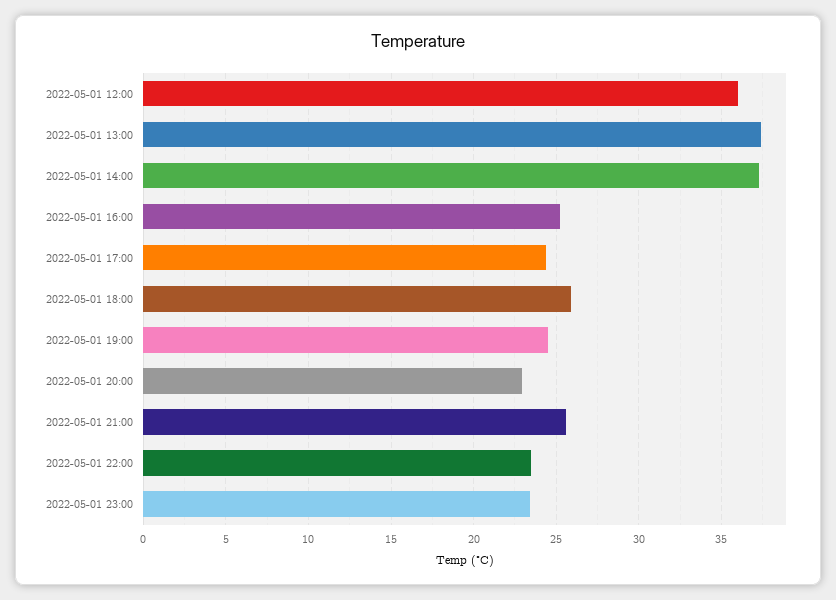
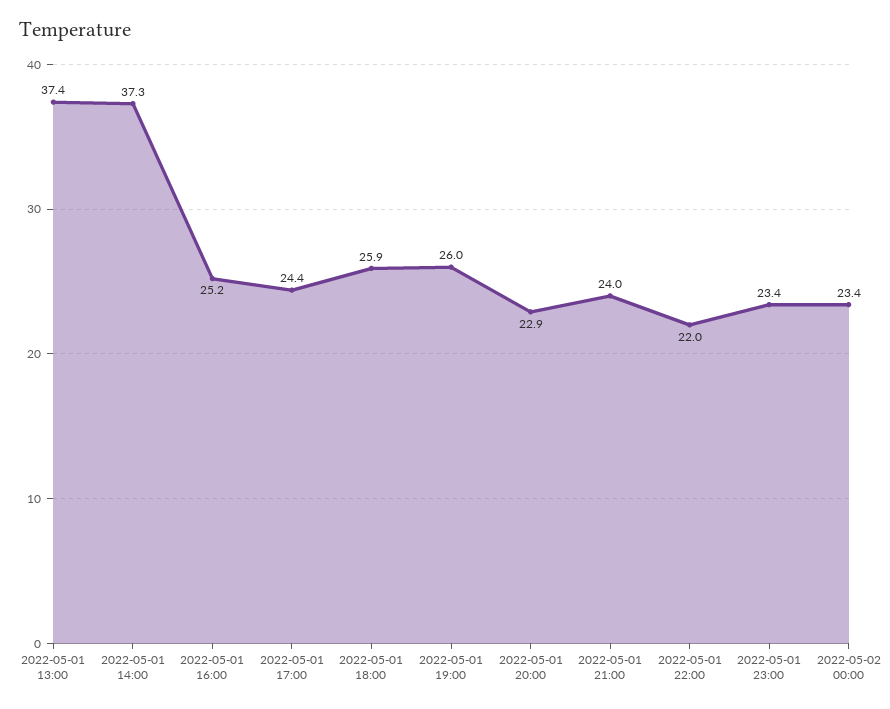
2022-05-01 12:00: 36 -> none
2022-05-01 19:00: 24.5 -> 26
2022-05-01 21:00: 25.5 -> 24
2022-05-01 22:00: 23.5 -> 22
2022-05-02 00:00: none -> 23.4

